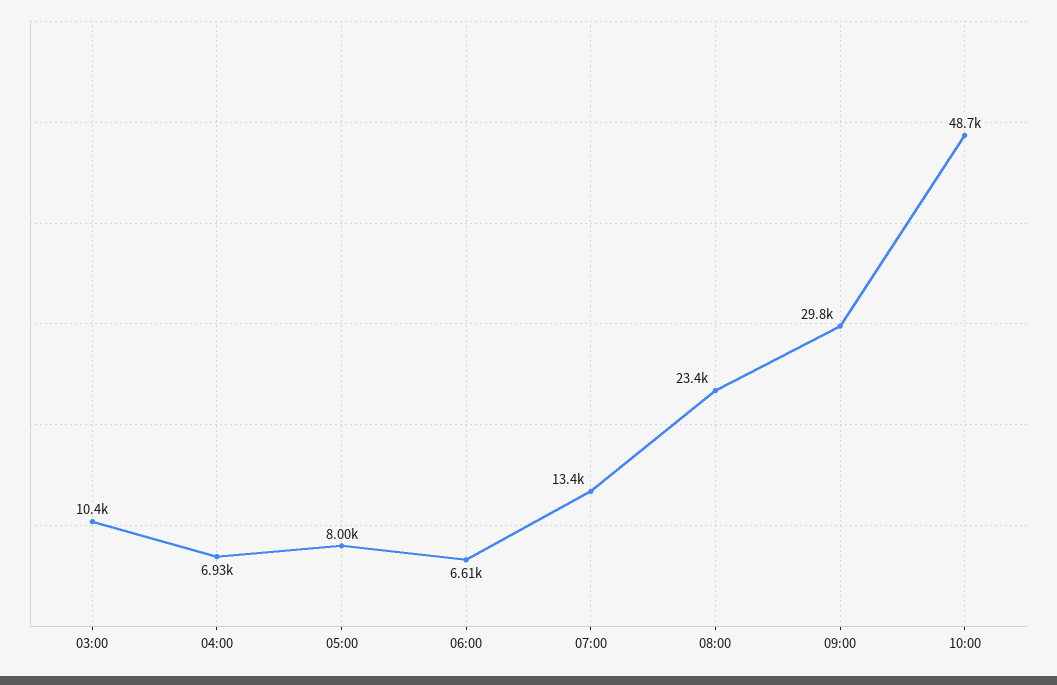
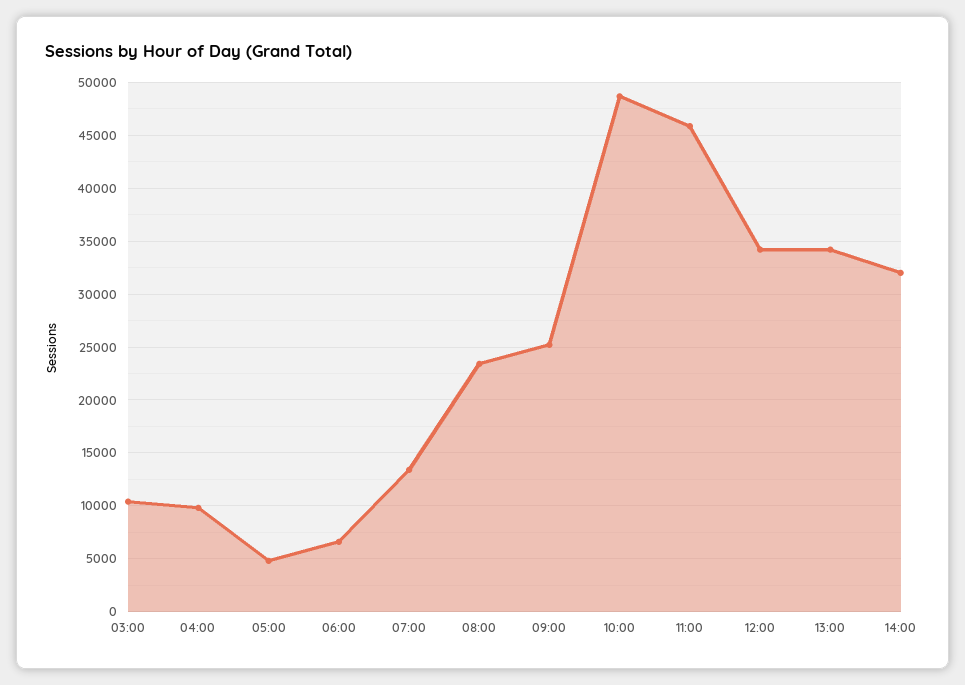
04:00: 6930 -> 10000
05:00: 8000 -> 5000
09:00: 29800 -> 25000
11:00: none -> 46000
12:00: none -> 34000
13:00: none -> 34000
14:00: none -> 32000

